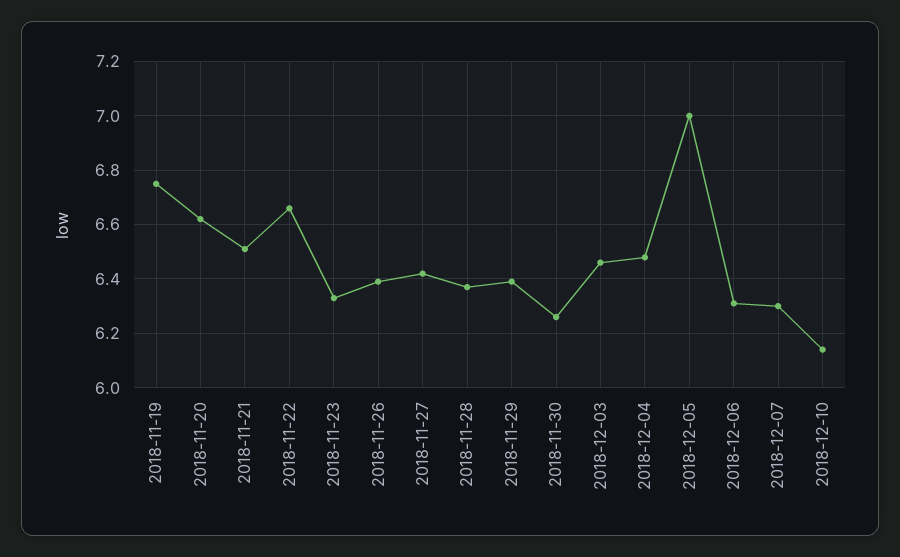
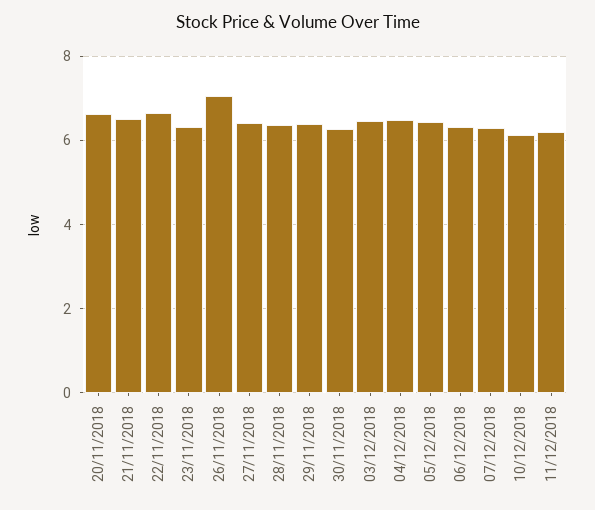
2018-11-19: 6.75 -> none
2018-11-26: 6.4 -> 7
2018-12-05: 7 -> 6.4
11/12/2018: none -> 6.2

